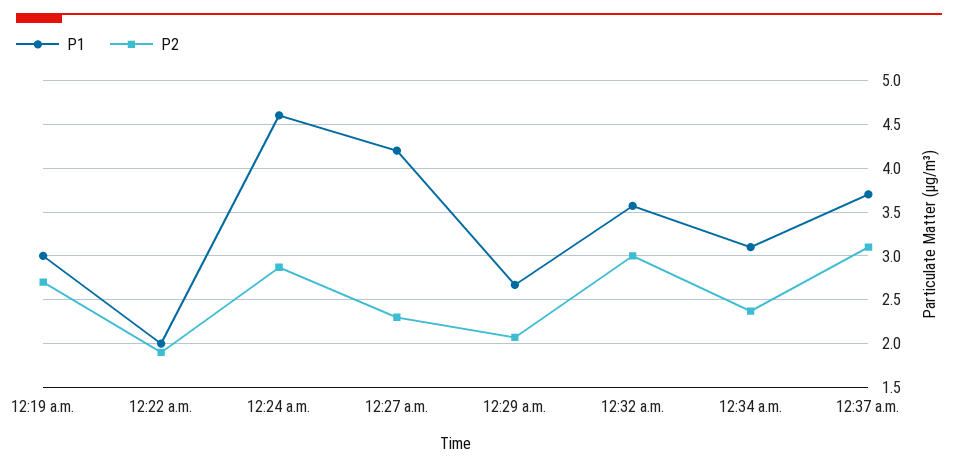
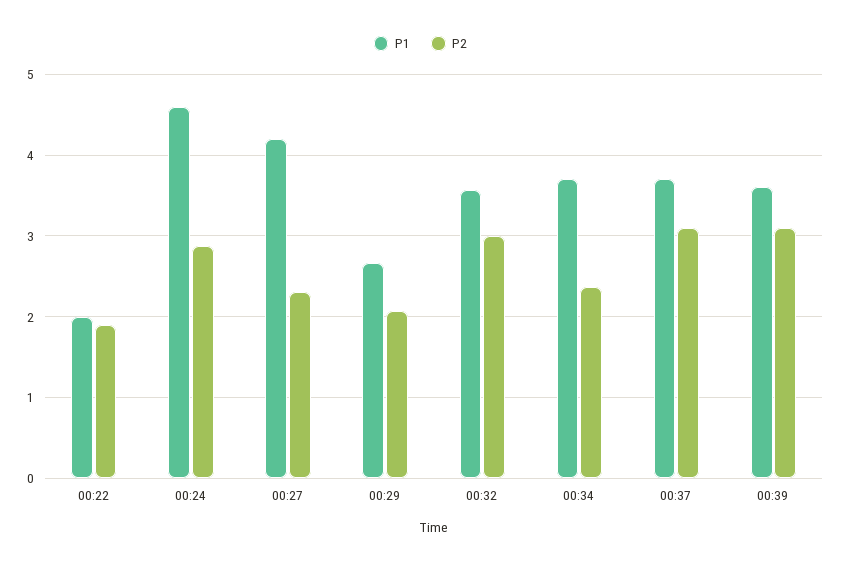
P1, 12:19 a.m.: 3 -> none
P2, 12:19 a.m.: 2.7 -> none
P1, 12:34 a.m.: 3.1 -> 3.7
P1, 00:39: none -> 3.6
P2, 00:39: none -> 3.1

